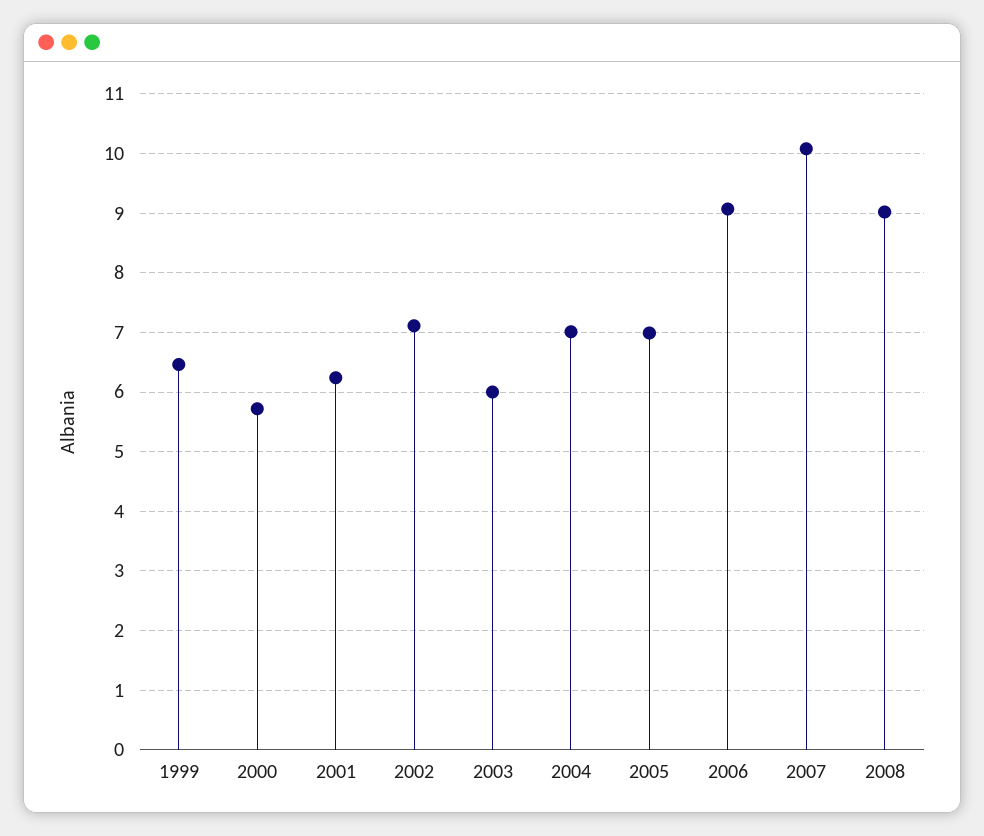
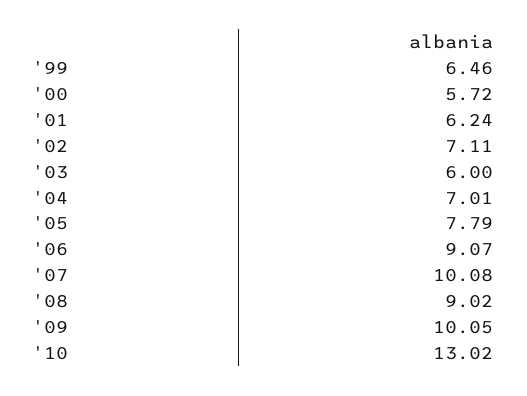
2005: 7 -> 7.79
'09: none -> 10.05
'10: none -> 13.02

